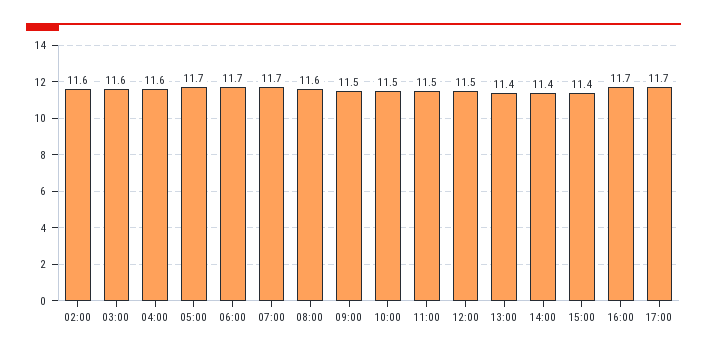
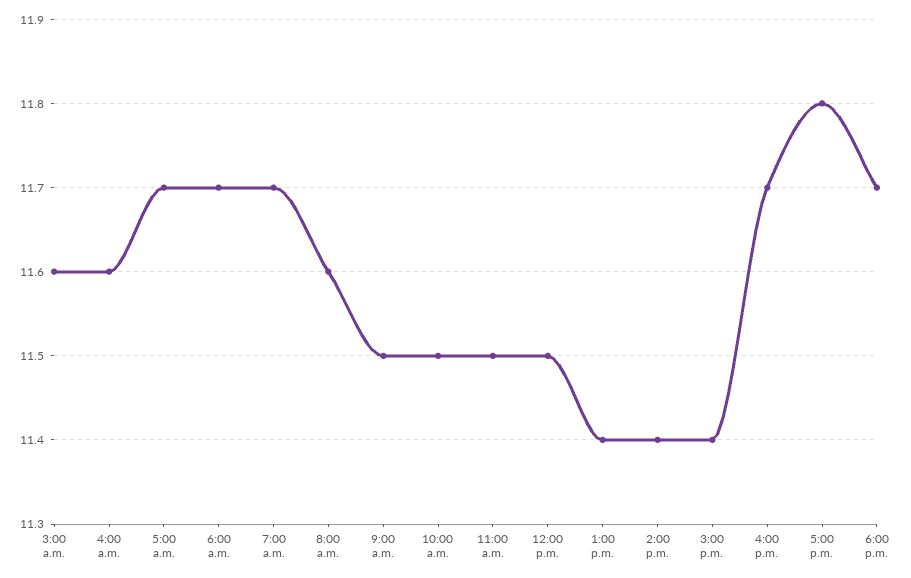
02:00: 11.6 -> none
17:00: 11.7 -> 11.8
6:00 p.m.: none -> 11.7

